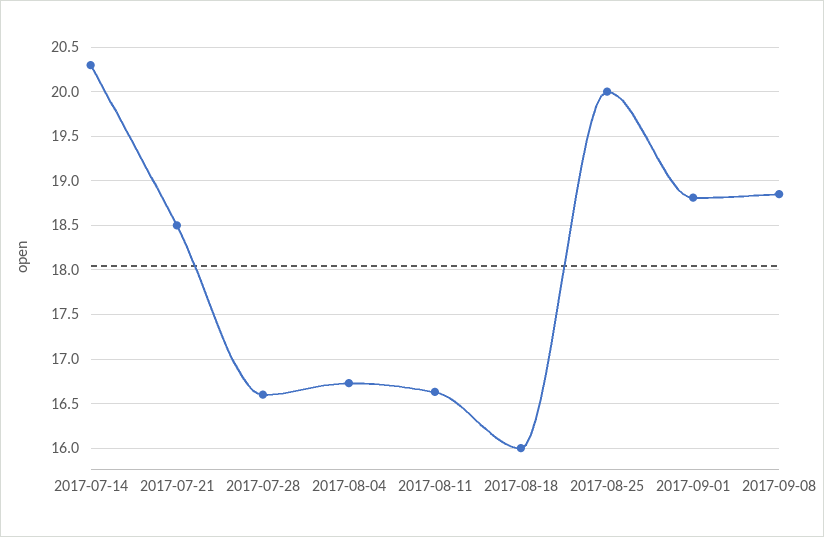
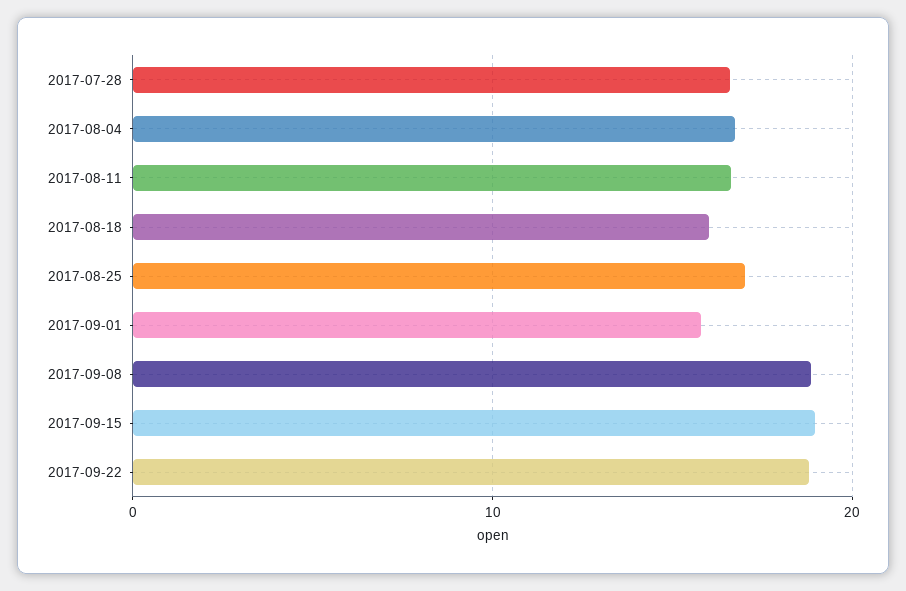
2017-07-14: 20.3 -> none
2017-07-21: 18.5 -> none
2017-08-25: 20 -> 17
2017-09-01: 18.8 -> 16
2017-09-15: none -> 19
2017-09-22: none -> 19

